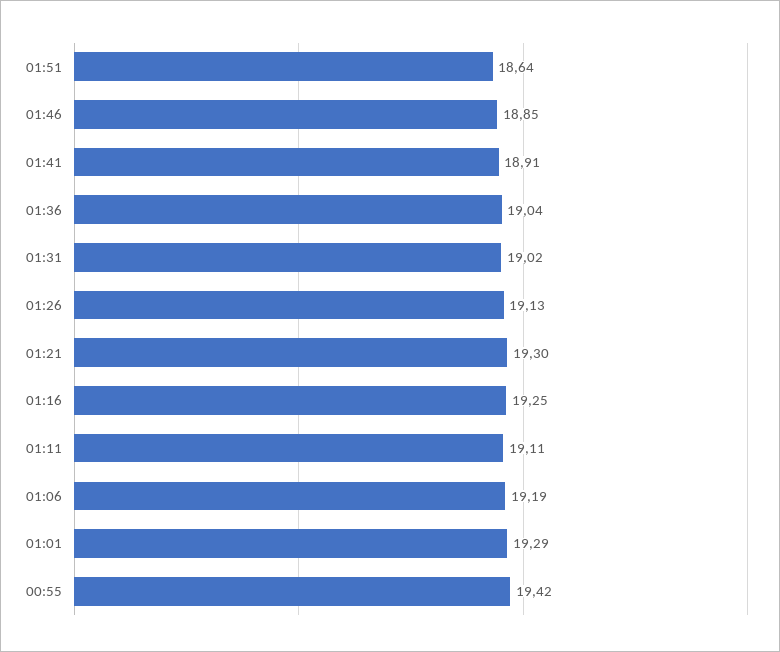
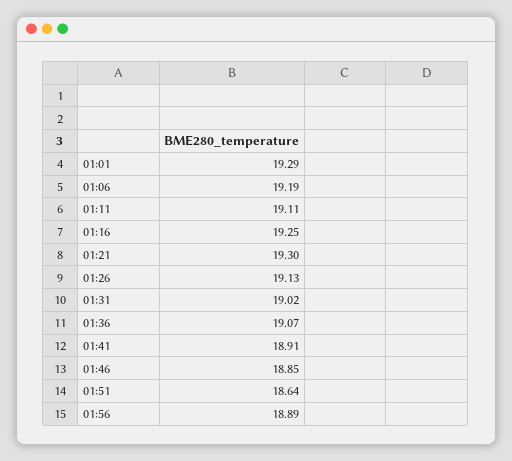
01:36: 19.04 -> 19.07
00:55: 19.42 -> none
01:56: none -> 18.89

